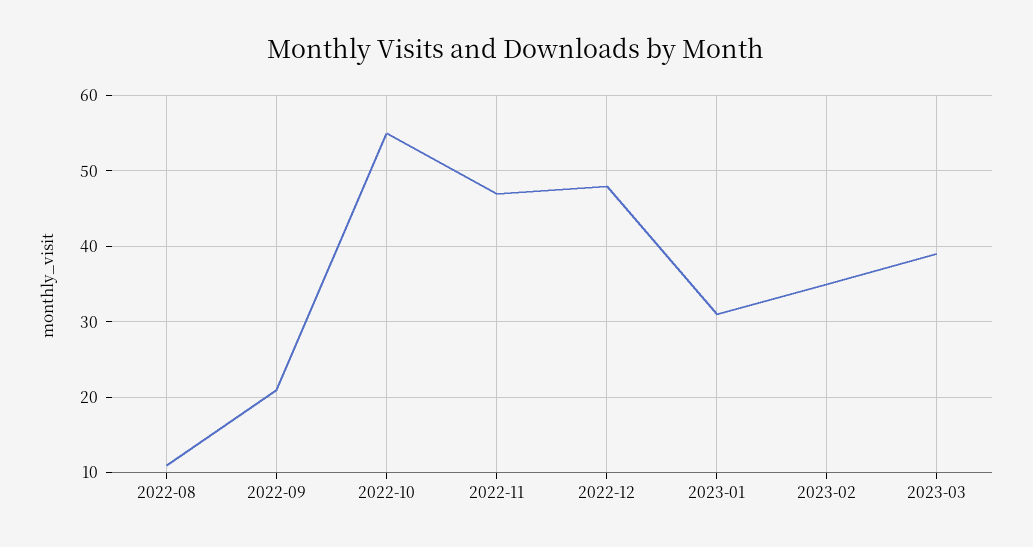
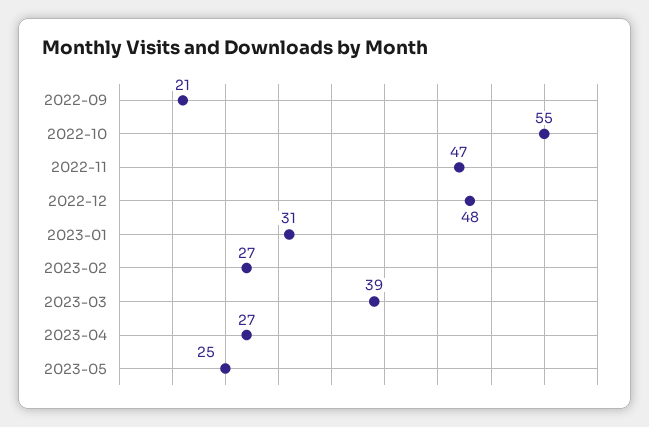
2022-08: 11 -> none
2023-02: 35 -> 27
2023-04: none -> 27
2023-05: none -> 25

